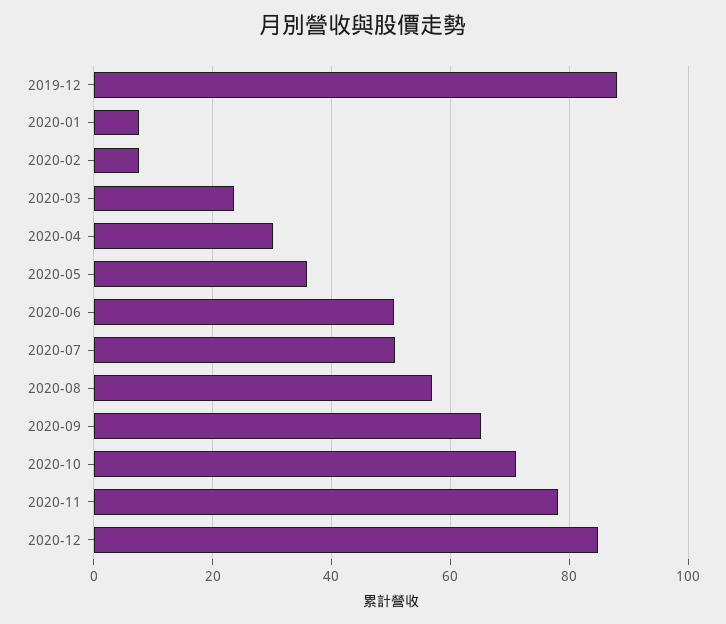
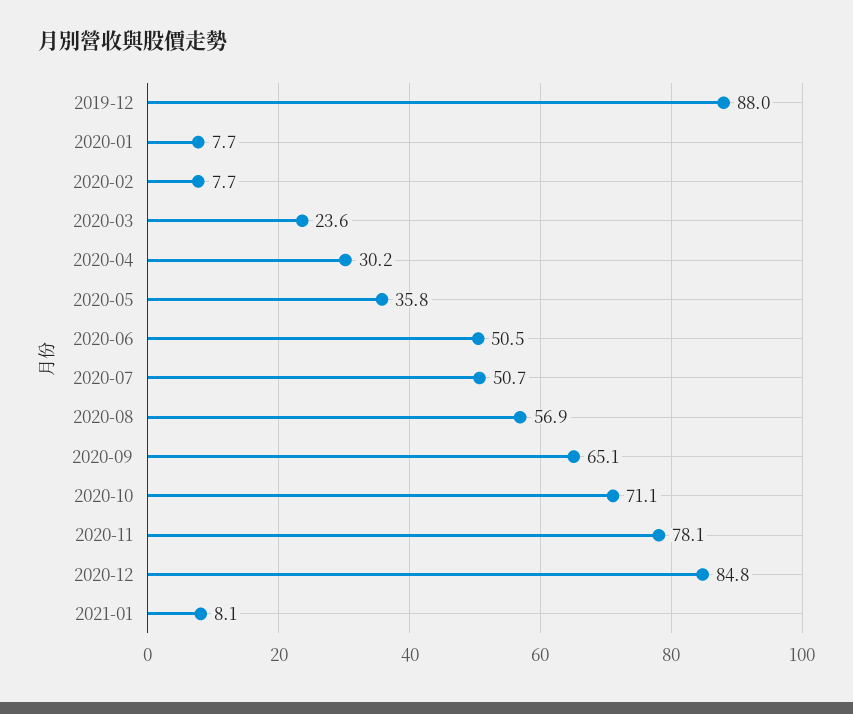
2021-01: none -> 8.1

